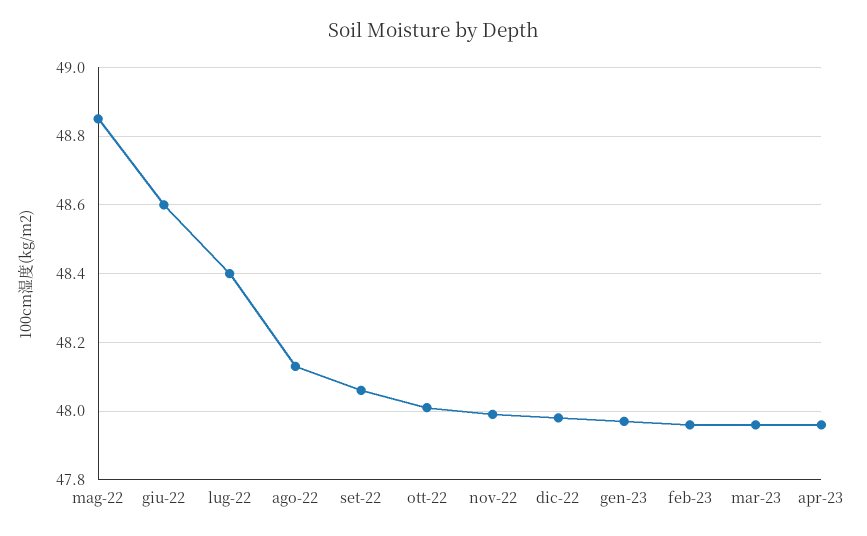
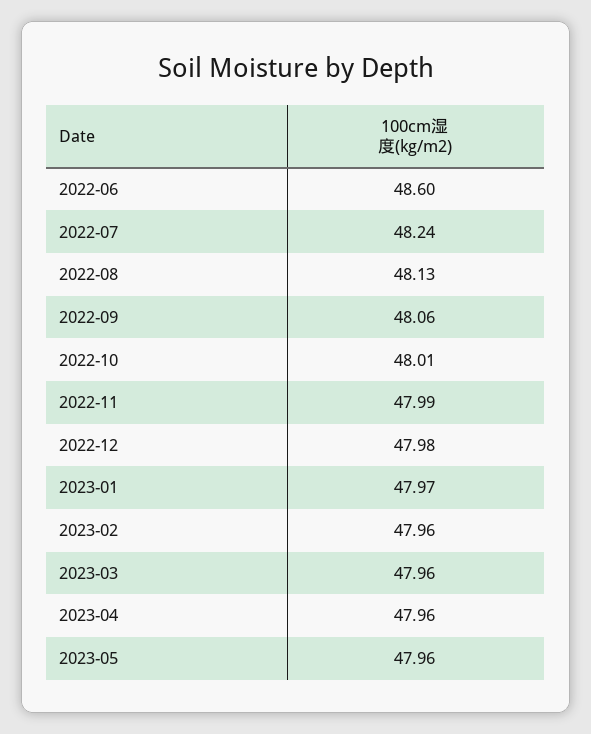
mag-22: 48.85 -> none
lug-22: 48.4 -> 48.24
2023-05: none -> 47.96

